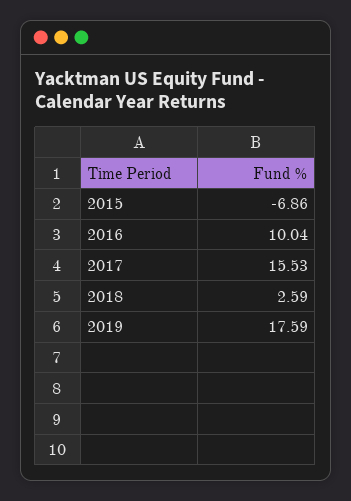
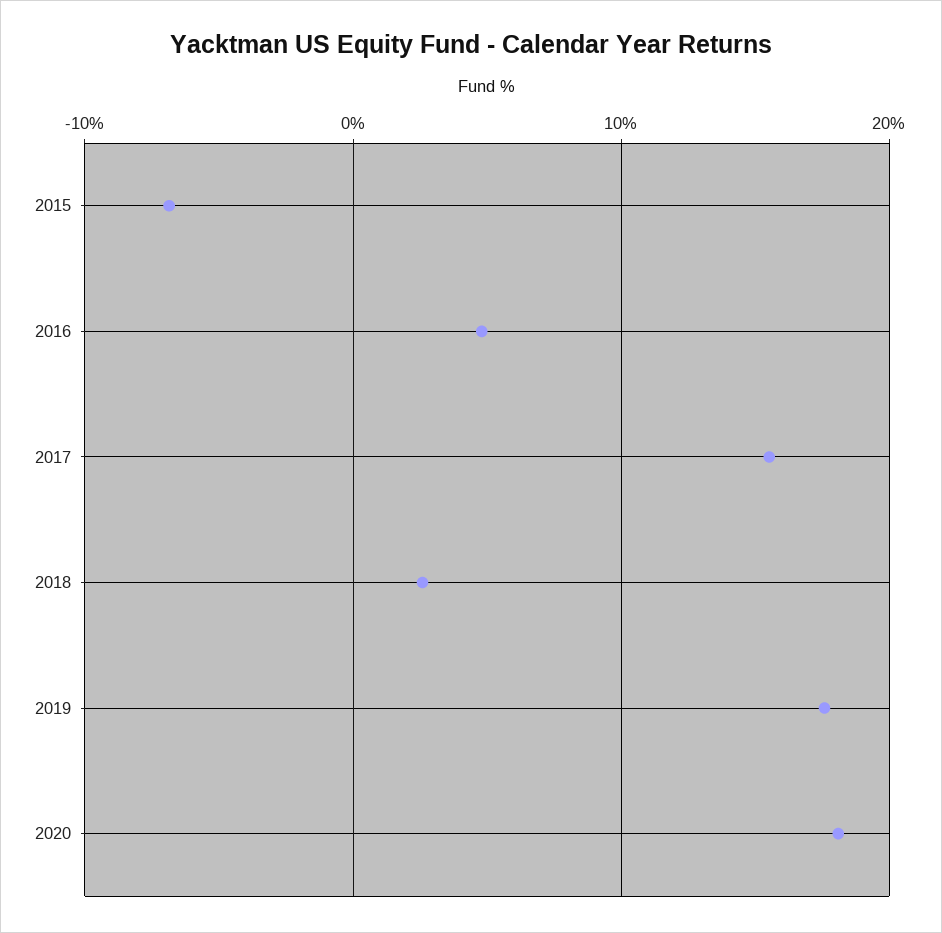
2016: 10.04 -> 5
2020: none -> 18

